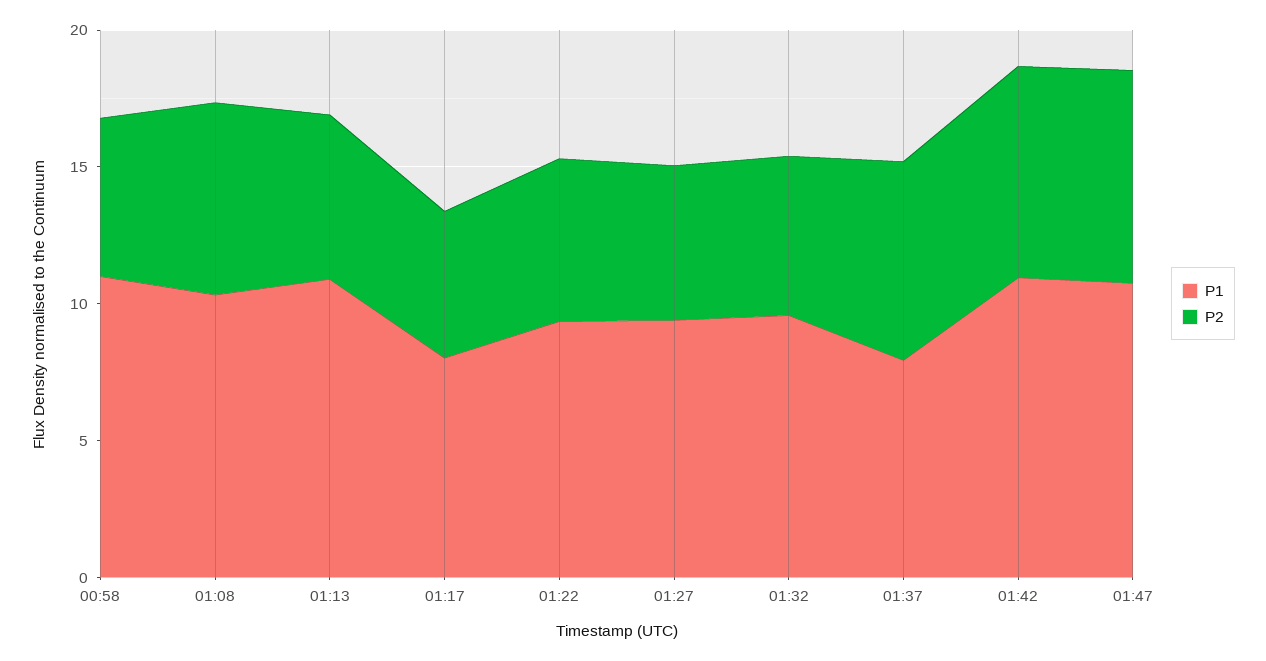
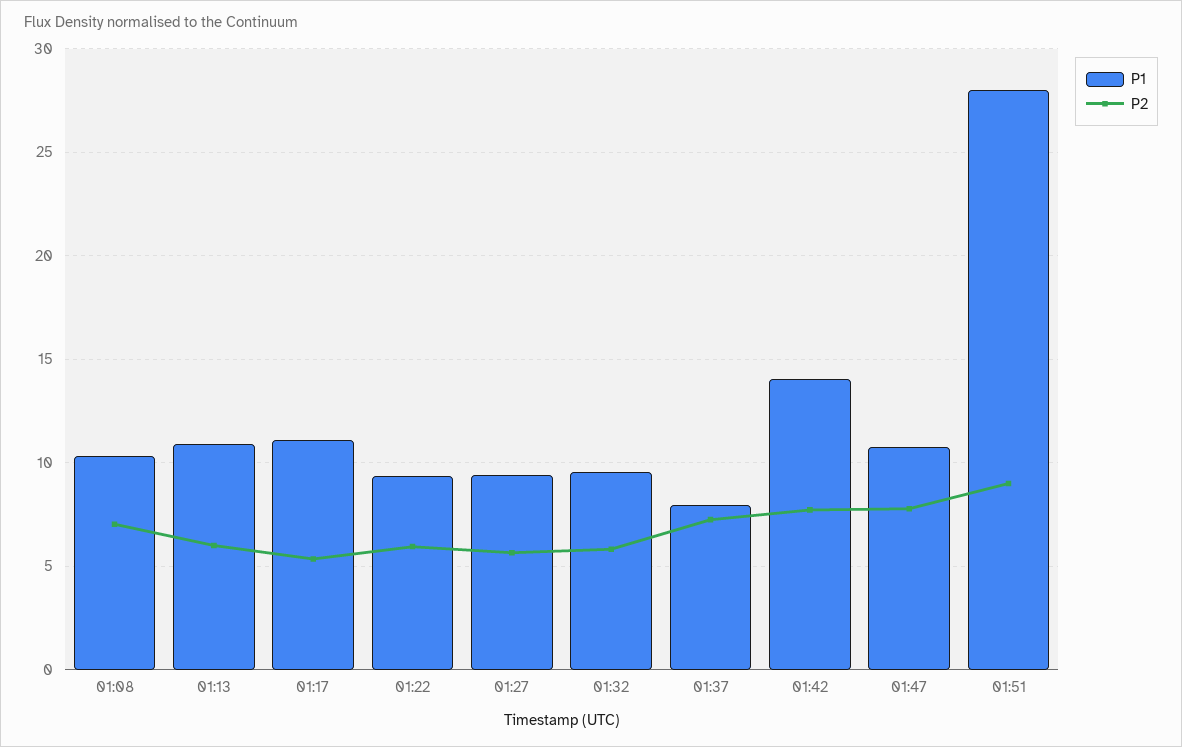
P1, 00:58: 11 -> none
P2, 00:58: 6 -> none
P1, 01:17: 8 -> 11
P1, 01:42: 11 -> 14
P1, 01:51: none -> 28
P2, 01:51: none -> 9

